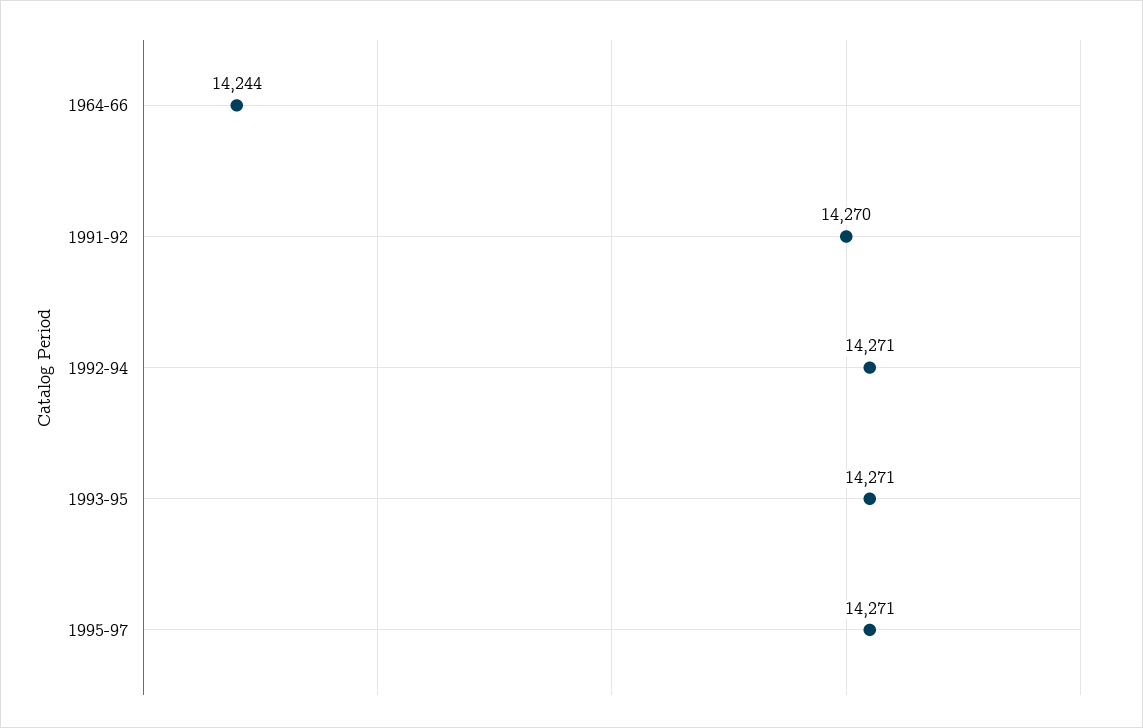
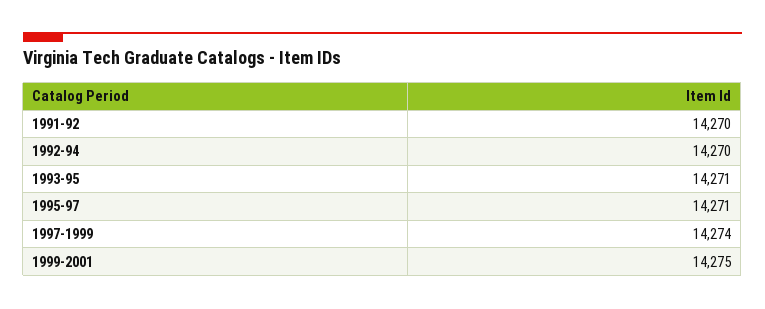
1964-66: 14244 -> none
1992-94: 14271 -> 14270
1997-1999: none -> 14274
1999-2001: none -> 14275

